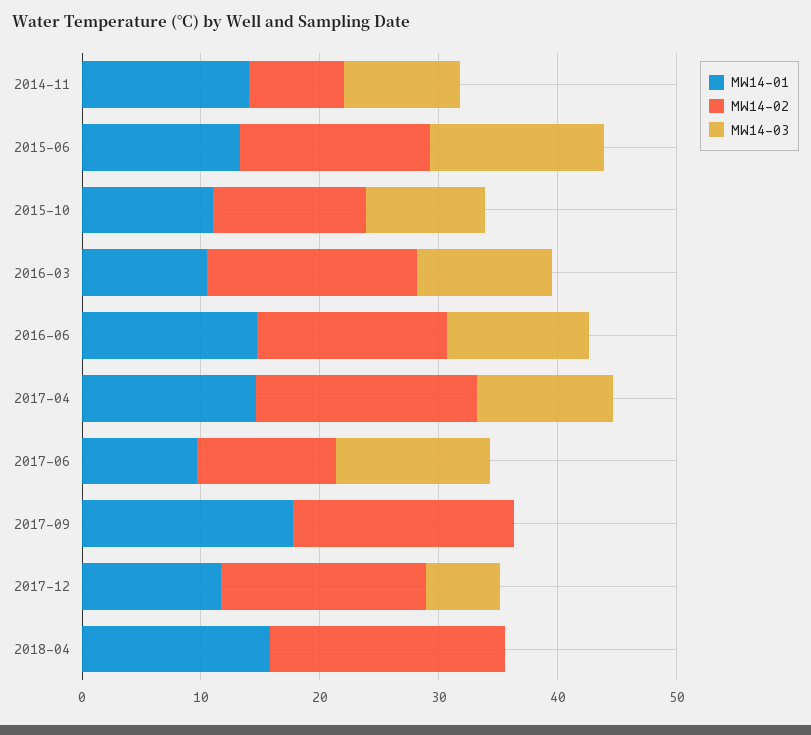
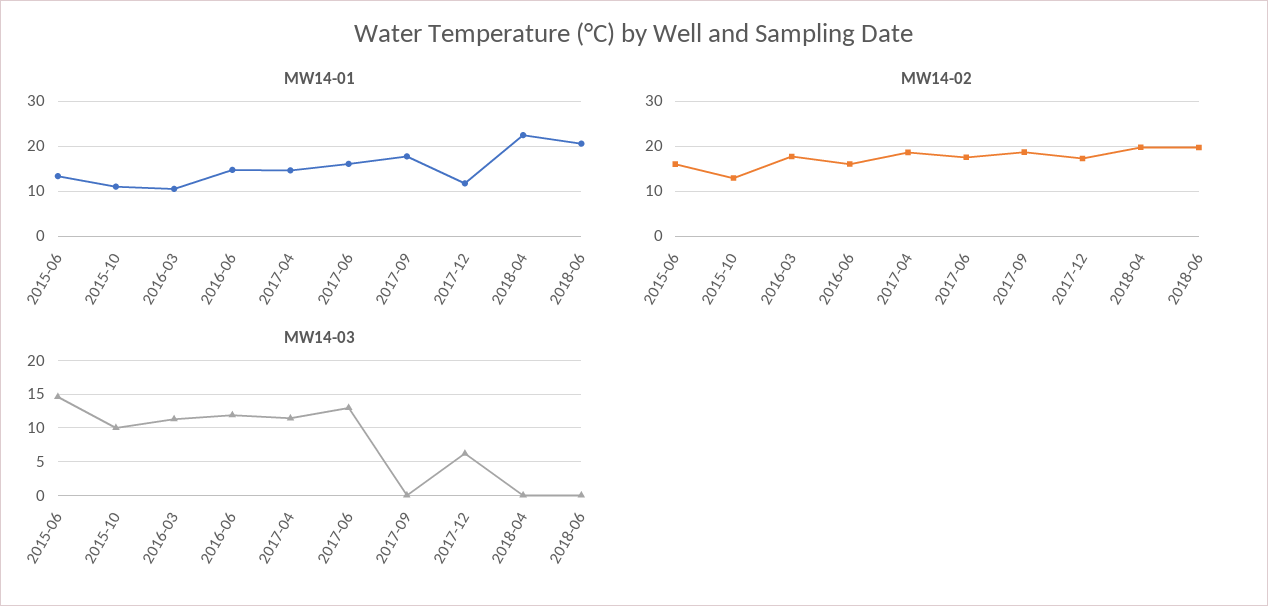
MW14-01, 2014-11: 14 -> none
MW14-02, 2014-11: 8 -> none
MW14-03, 2014-11: 10 -> none
MW14-01, 2017-06: 10 -> 16
MW14-02, 2017-06: 12 -> 18
MW14-01, 2018-04: 16 -> 22
MW14-01, 2018-06: none -> 20
MW14-02, 2018-06: none -> 20
MW14-03, 2018-06: none -> 0

